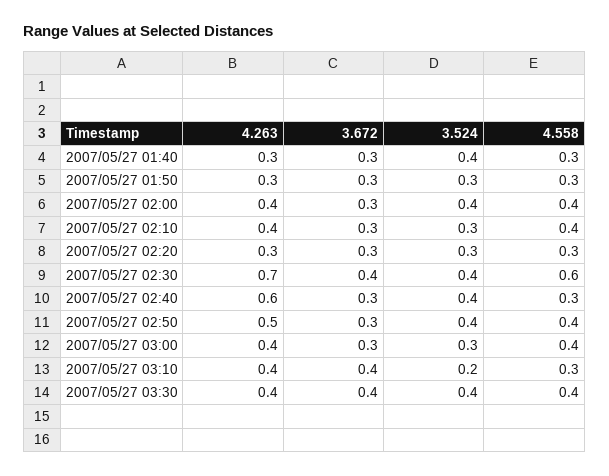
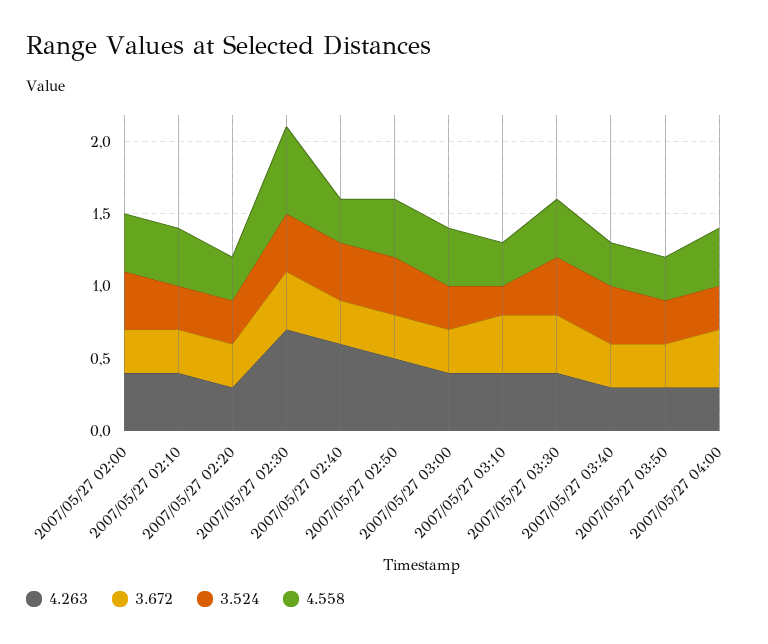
4.263, 2007/05/27 01:40: 0.3 -> none
3.672, 2007/05/27 01:40: 0.3 -> none
3.524, 2007/05/27 01:40: 0.4 -> none
4.558, 2007/05/27 01:40: 0.3 -> none
4.263, 2007/05/27 01:50: 0.3 -> none
3.672, 2007/05/27 01:50: 0.3 -> none
3.524, 2007/05/27 01:50: 0.3 -> none
4.558, 2007/05/27 01:50: 0.3 -> none
4.263, 2007/05/27 03:40: none -> 0.3
3.672, 2007/05/27 03:40: none -> 0.3
3.524, 2007/05/27 03:40: none -> 0.4
4.558, 2007/05/27 03:40: none -> 0.3
4.263, 2007/05/27 03:50: none -> 0.3
3.672, 2007/05/27 03:50: none -> 0.3
3.524, 2007/05/27 03:50: none -> 0.3
4.558, 2007/05/27 03:50: none -> 0.3
4.263, 2007/05/27 04:00: none -> 0.3
3.672, 2007/05/27 04:00: none -> 0.4
3.524, 2007/05/27 04:00: none -> 0.3
4.558, 2007/05/27 04:00: none -> 0.4

